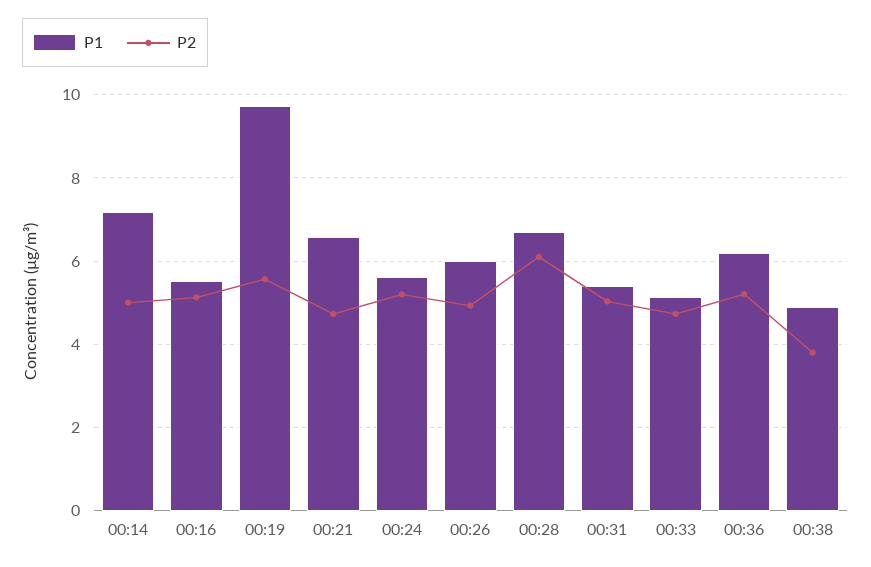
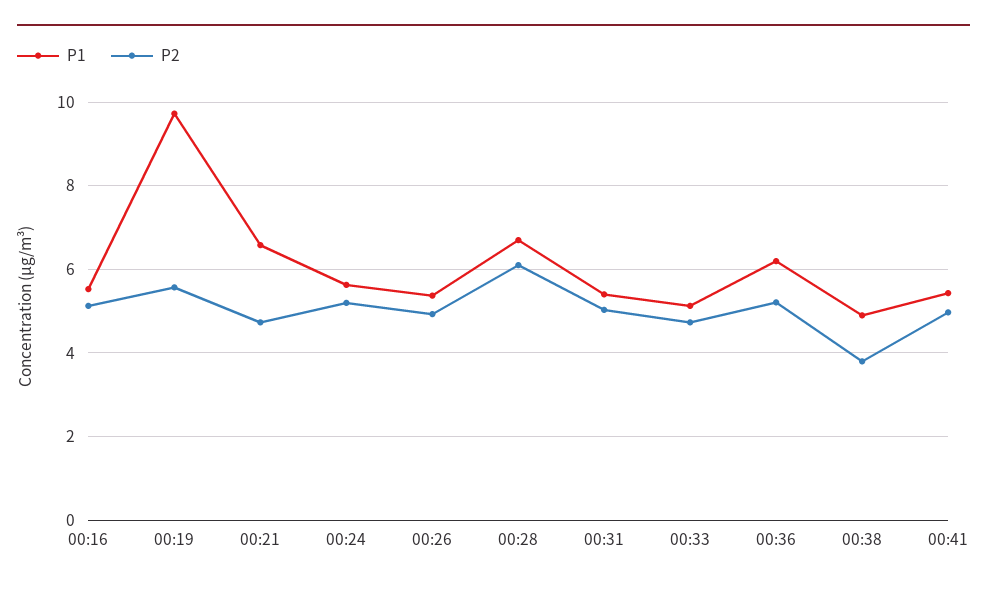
P1, 00:14: 7.2 -> none
P2, 00:14: 5 -> none
P1, 00:26: 6 -> 5.4
P1, 00:41: none -> 5.4
P2, 00:41: none -> 5

